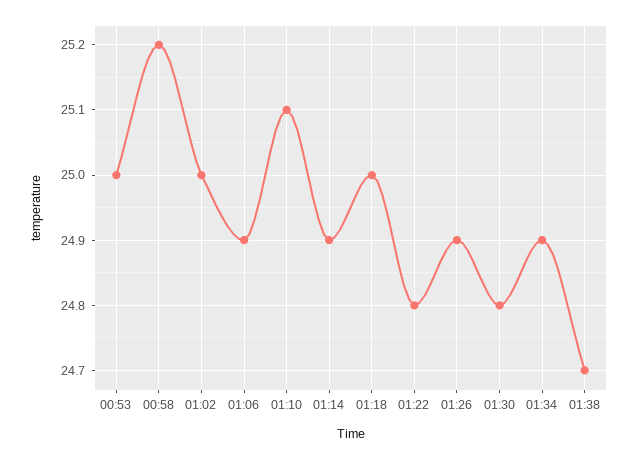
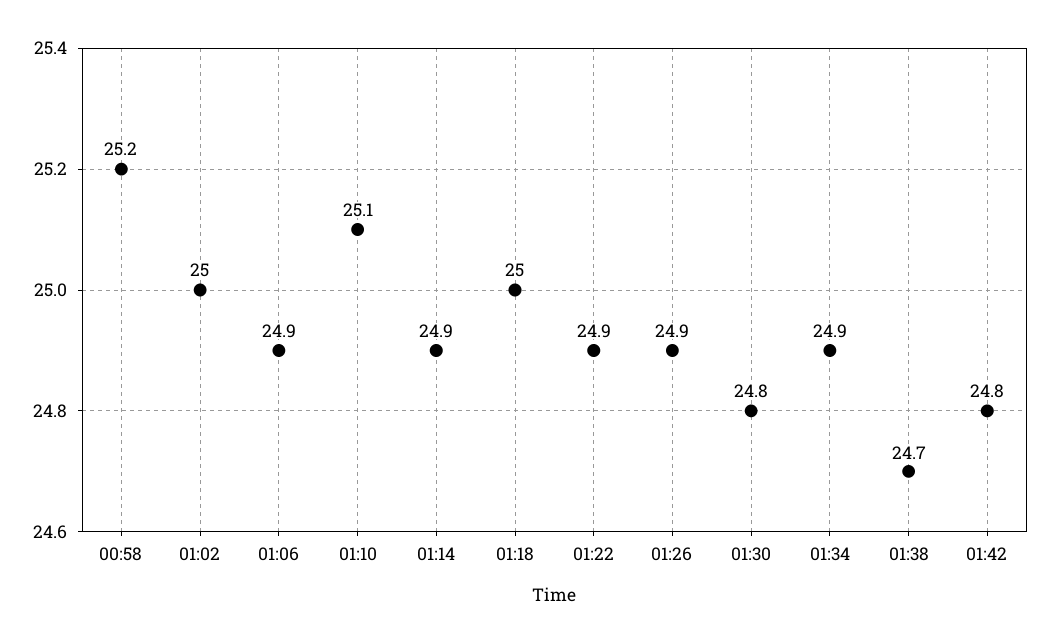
00:53: 25 -> none
01:22: 24.8 -> 24.9
01:42: none -> 24.8

